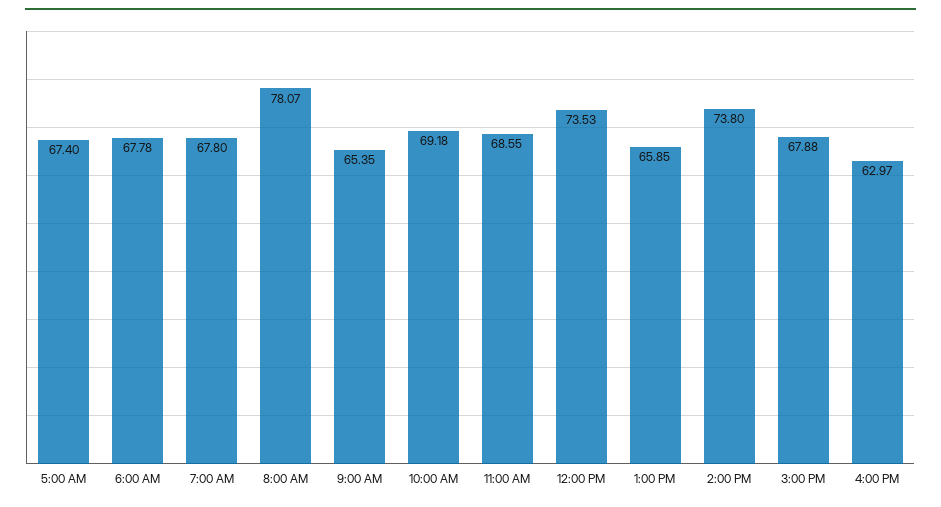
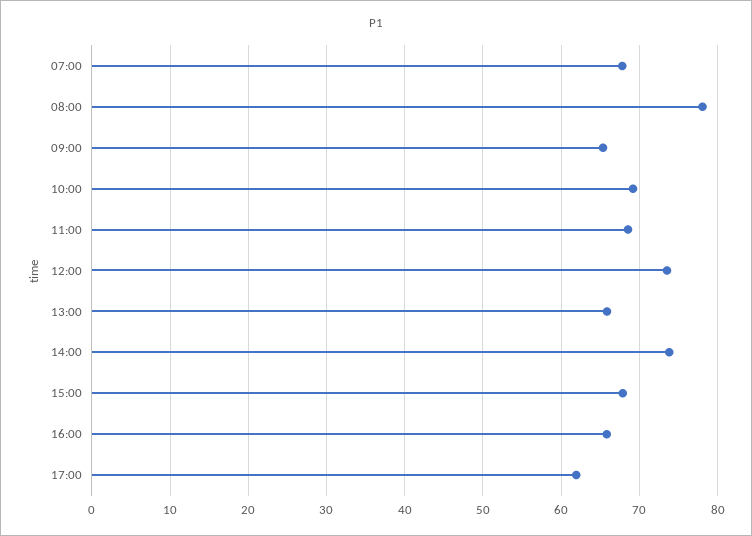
5:00 AM: 67.4 -> none
6:00 AM: 67.78 -> none
4:00 PM: 62.97 -> 66
17:00: none -> 62

